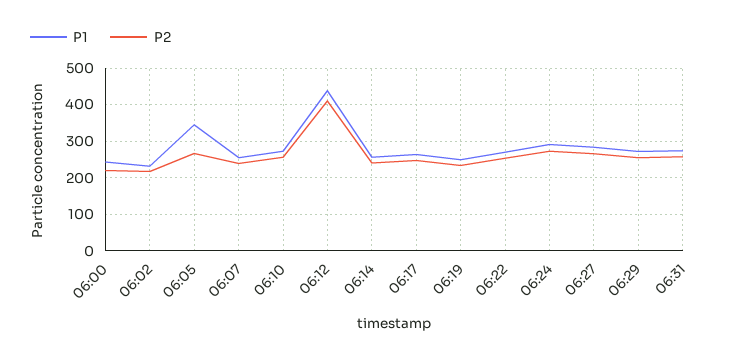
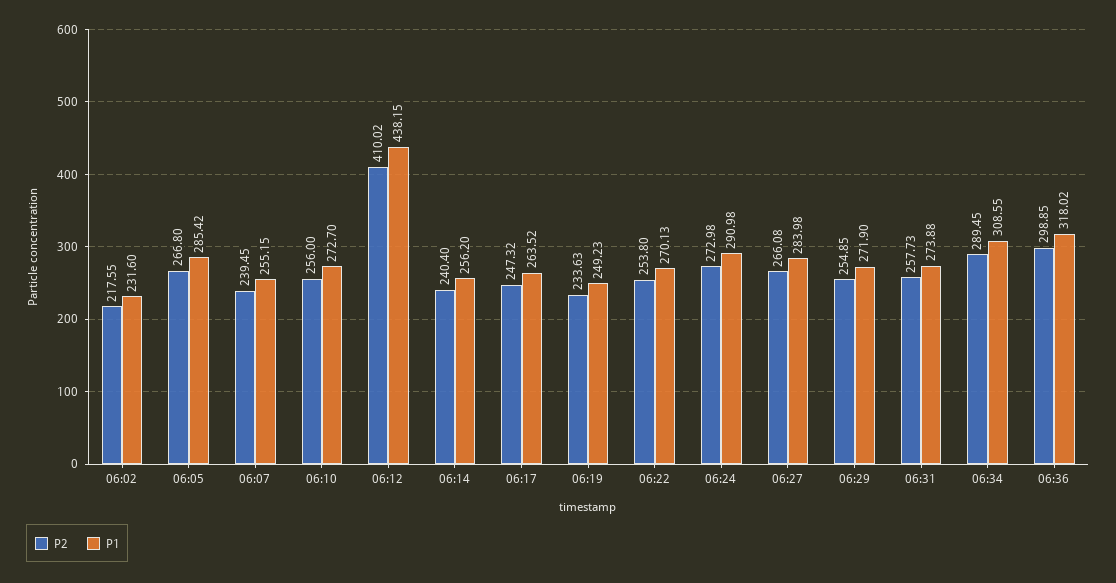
P1, 06:00: 240 -> none
P2, 06:00: 220 -> none
P1, 06:05: 340 -> 285.42
P2, 06:34: none -> 289.45
P1, 06:34: none -> 308.55
P2, 06:36: none -> 298.85
P1, 06:36: none -> 318.02

